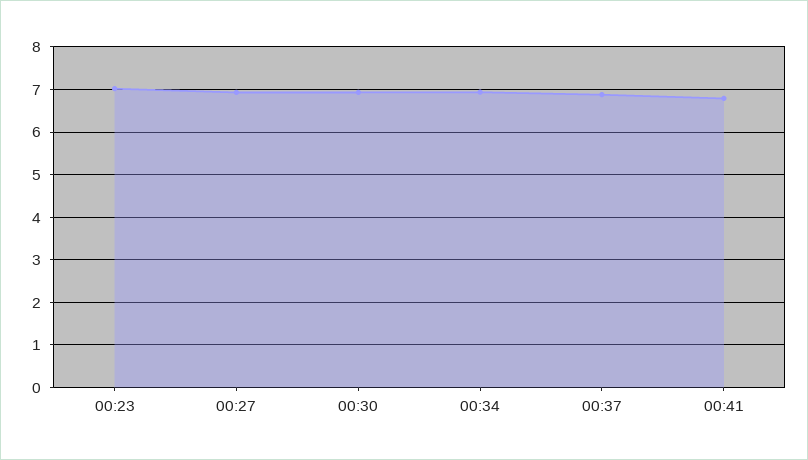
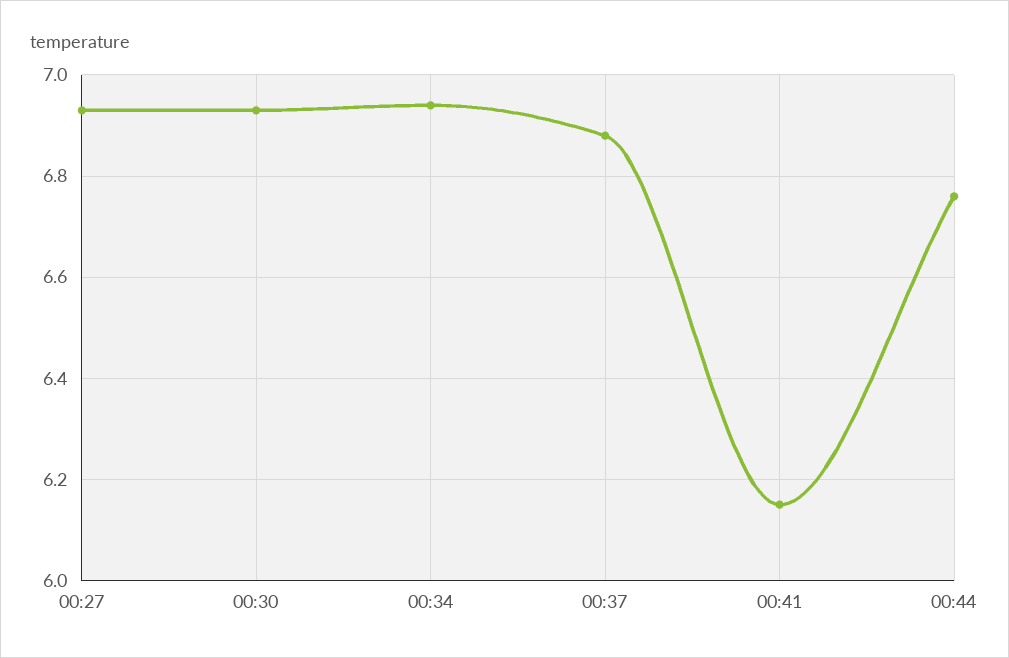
00:23: 7 -> none
00:41: 6.8 -> 6.15
00:44: none -> 6.75

